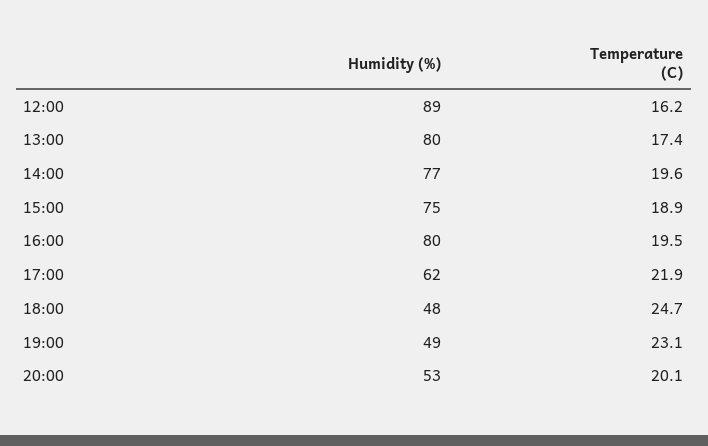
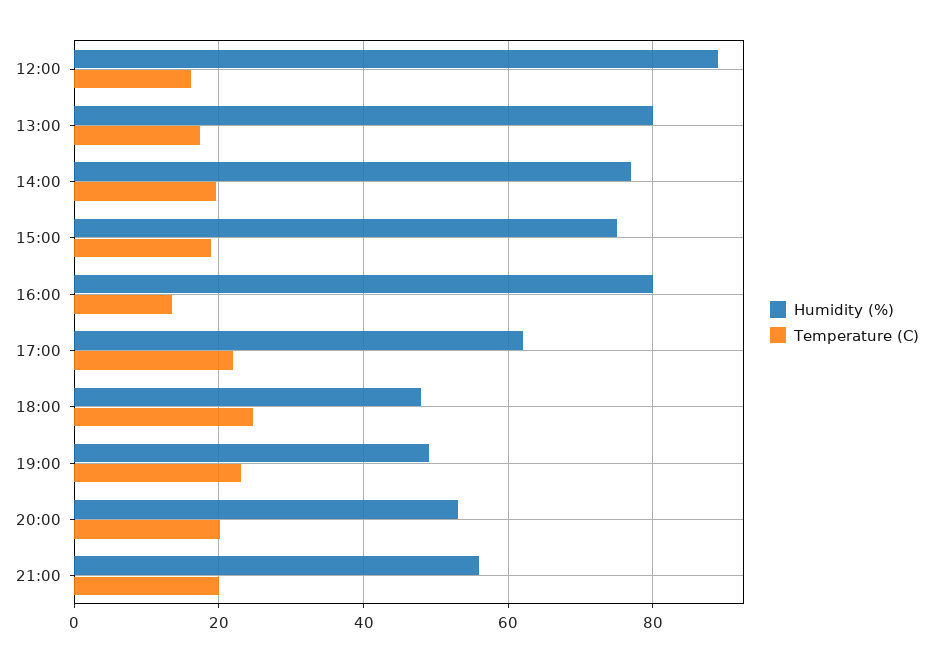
Temperature (C), 16:00: 19.5 -> 14
Humidity (%), 21:00: none -> 56
Temperature (C), 21:00: none -> 20

